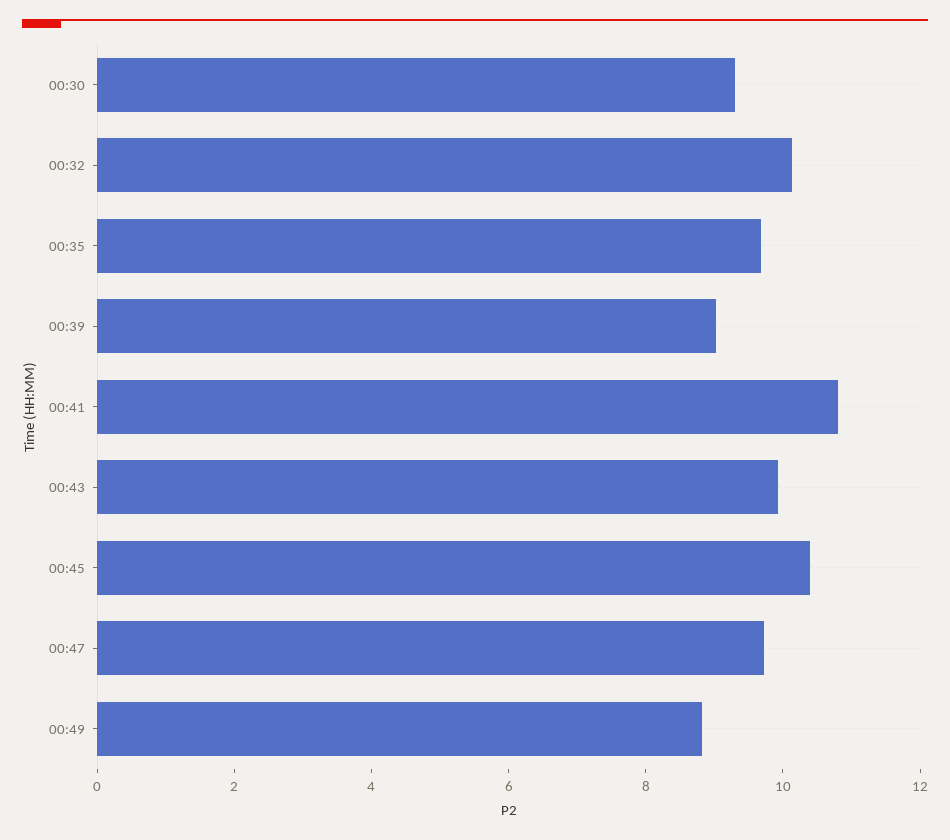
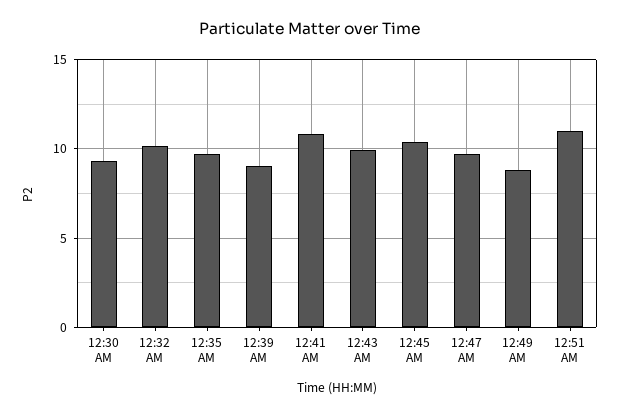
12:51 AM: none -> 11

